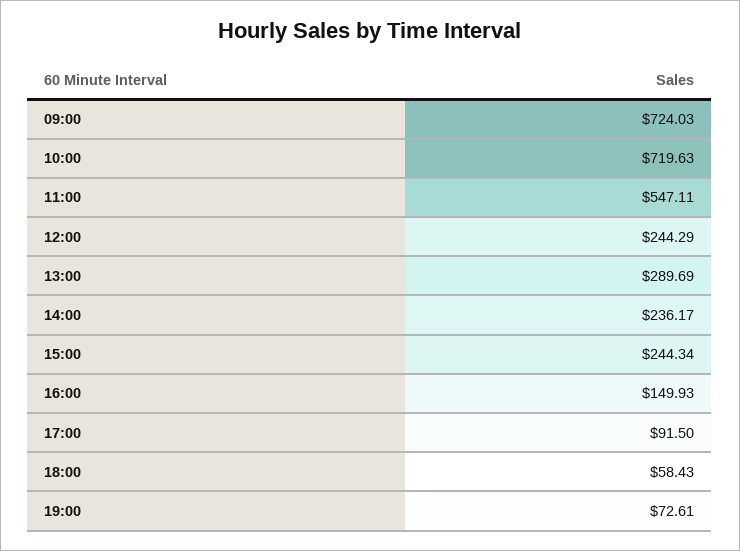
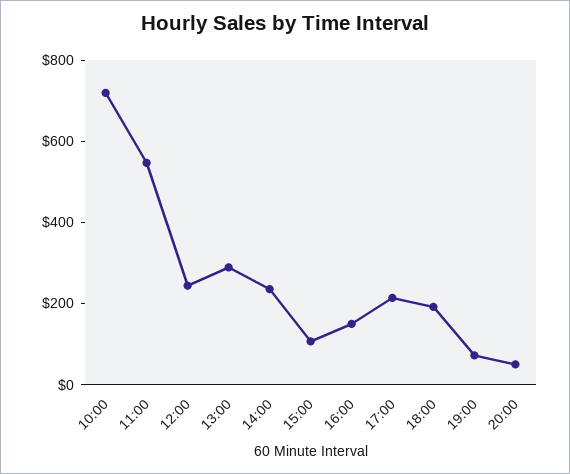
09:00: 724.03 -> none
15:00: 244.34 -> 100
17:00: 91.5 -> 200
18:00: 58.43 -> 200
20:00: none -> 50

